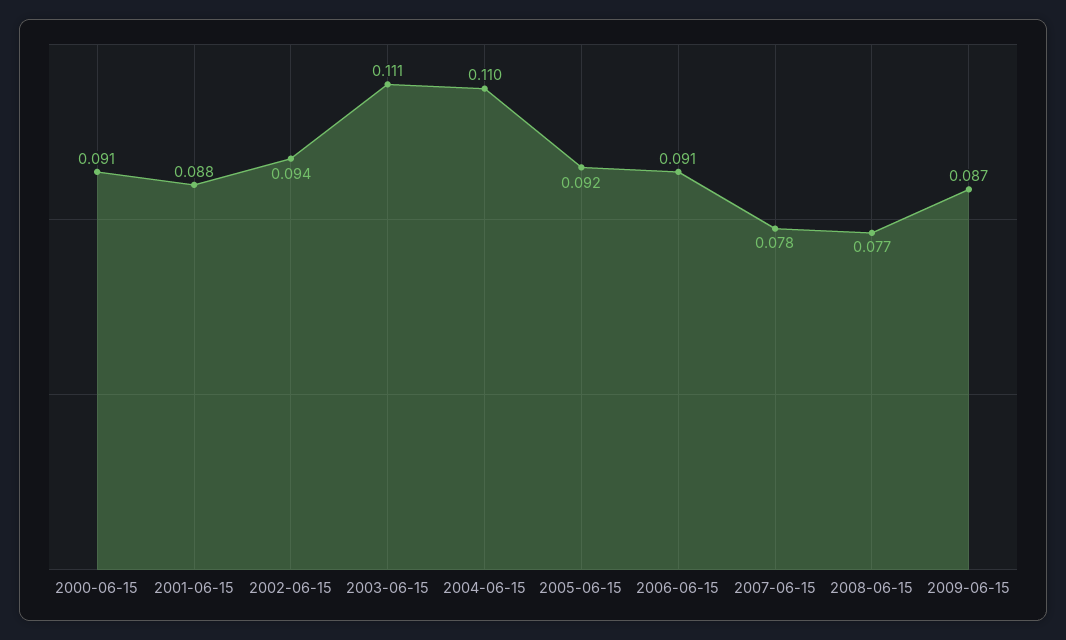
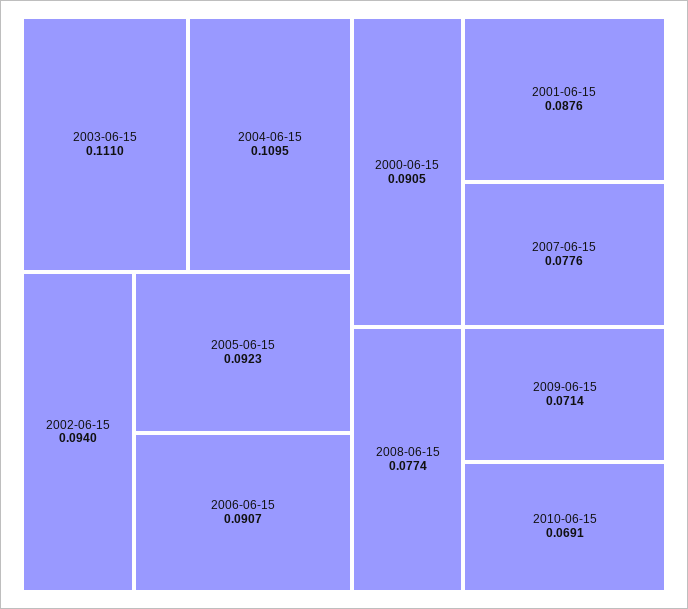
2009-06-15: 0.087 -> 0.0714
2010-06-15: none -> 0.0691

